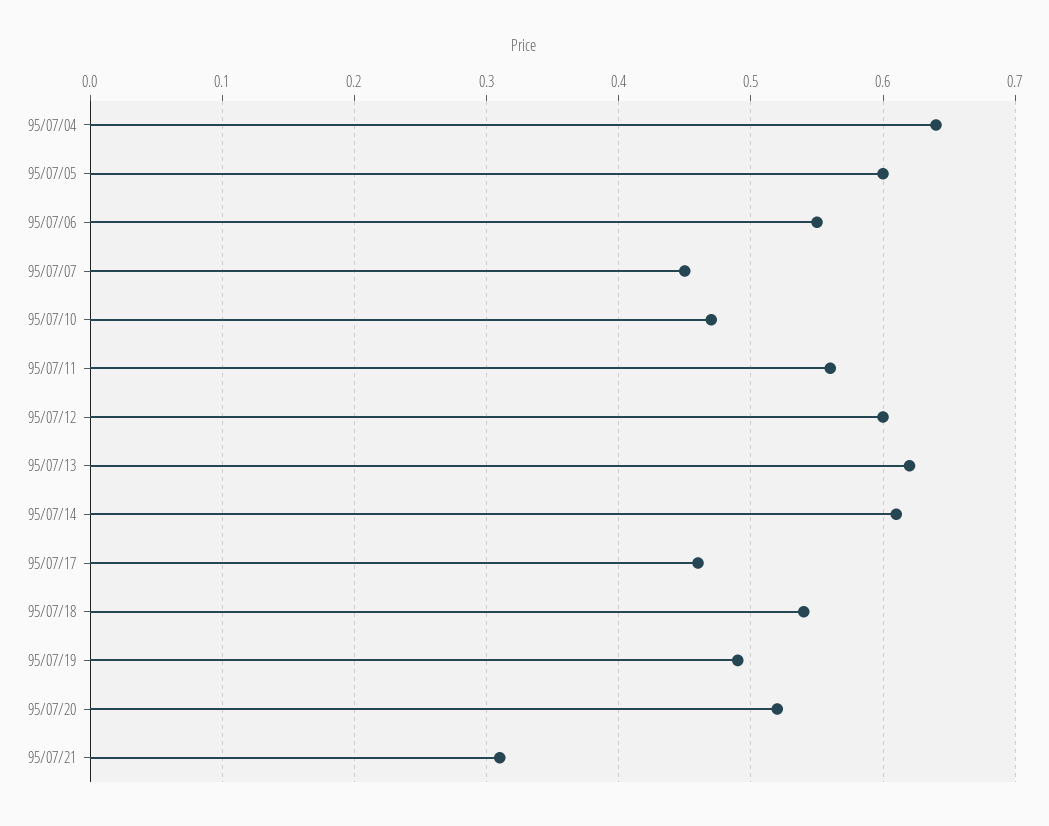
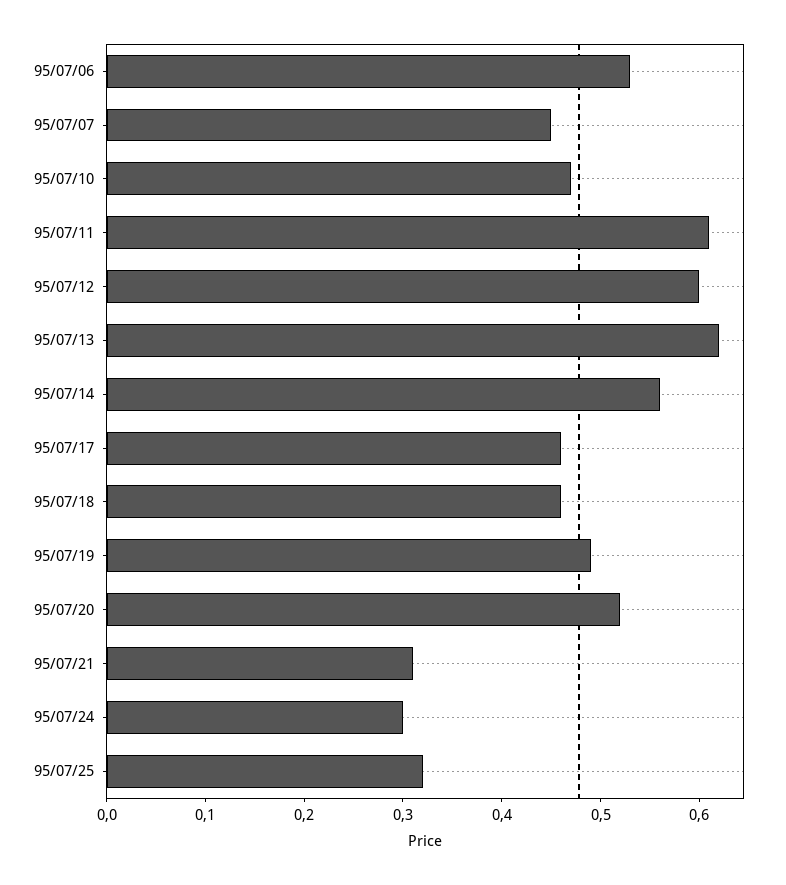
95/07/04: 0.64 -> none
95/07/05: 0.6 -> none
95/07/06: 0.55 -> 0.53
95/07/11: 0.56 -> 0.61
95/07/14: 0.61 -> 0.56
95/07/18: 0.54 -> 0.46
95/07/24: none -> 0.3
95/07/25: none -> 0.32

